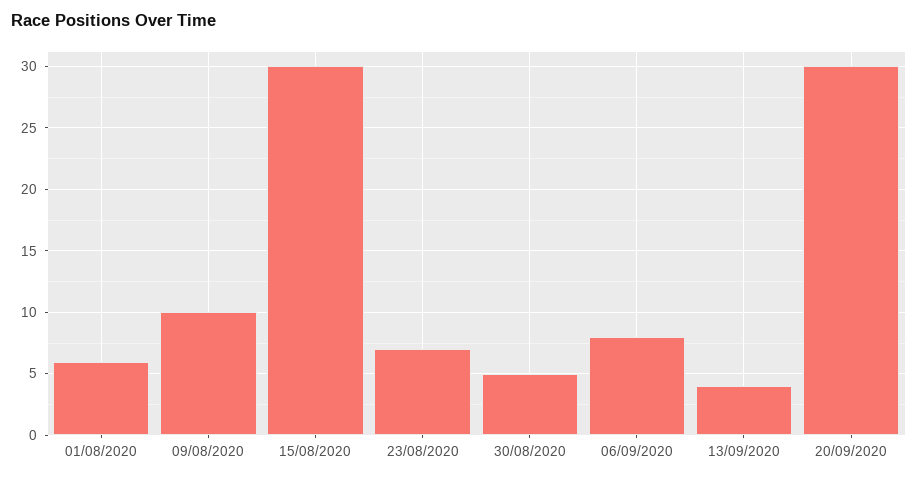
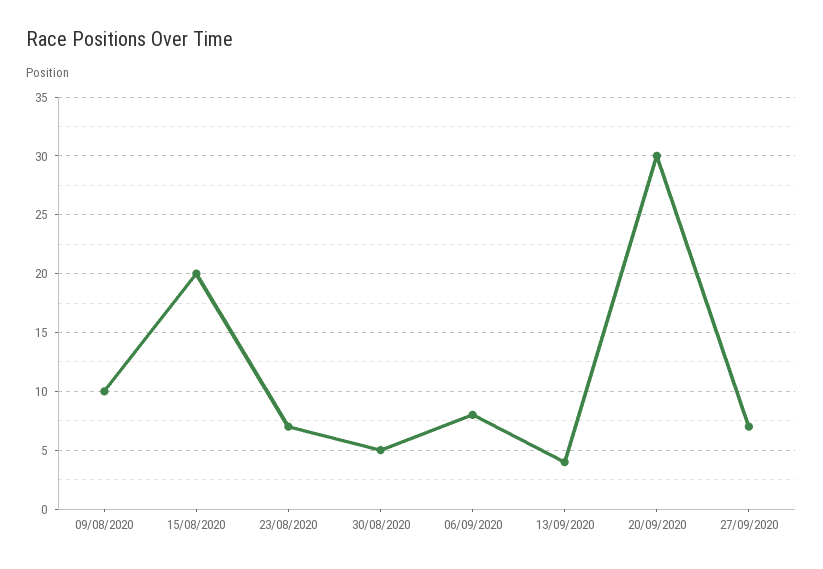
01/08/2020: 6 -> none
15/08/2020: 30 -> 20
27/09/2020: none -> 7

